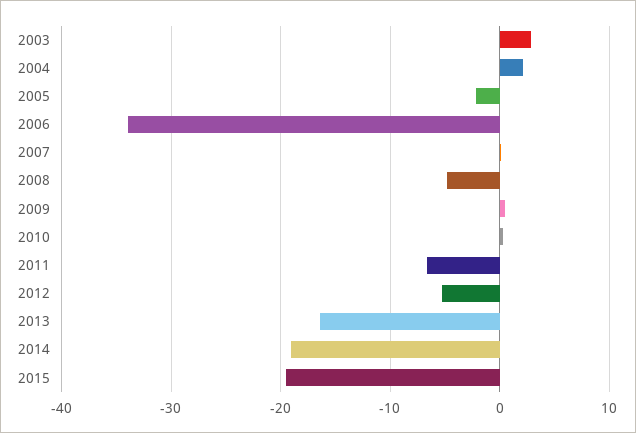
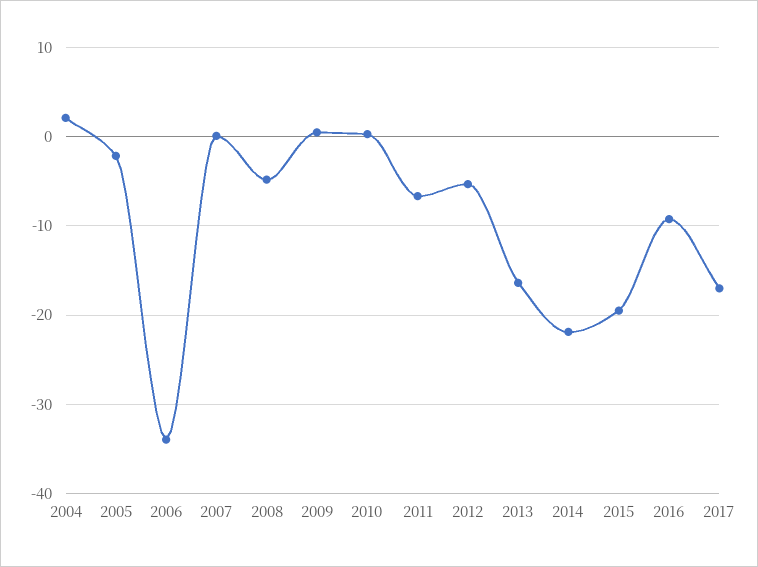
2003: 3 -> none
2014: -19 -> -22
2016: none -> -9
2017: none -> -17

